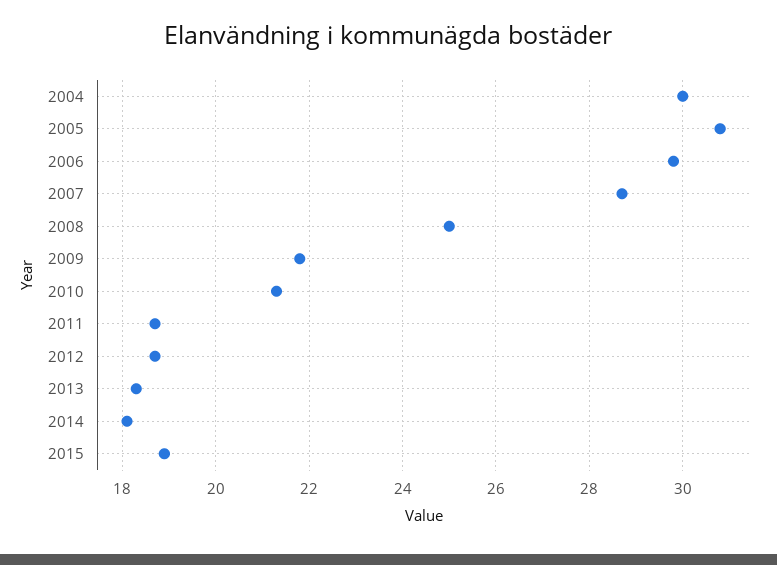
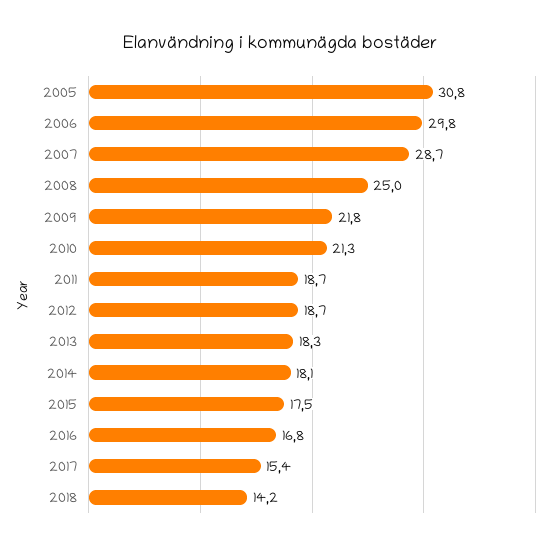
2004: 30 -> none
2015: 19 -> 17.5
2016: none -> 16.8
2017: none -> 15.4
2018: none -> 14.2

